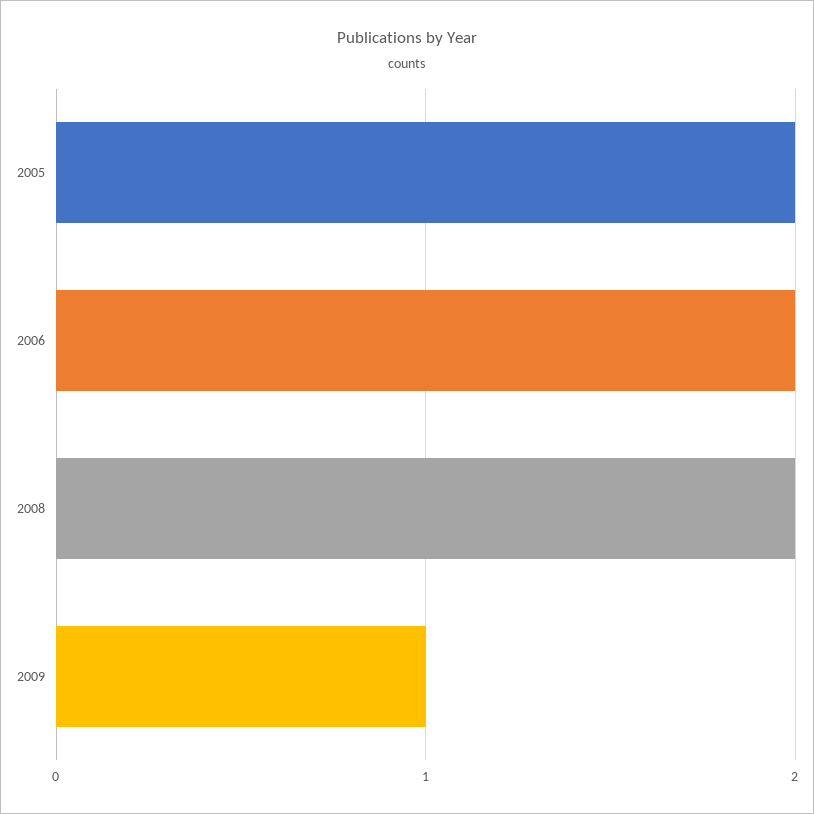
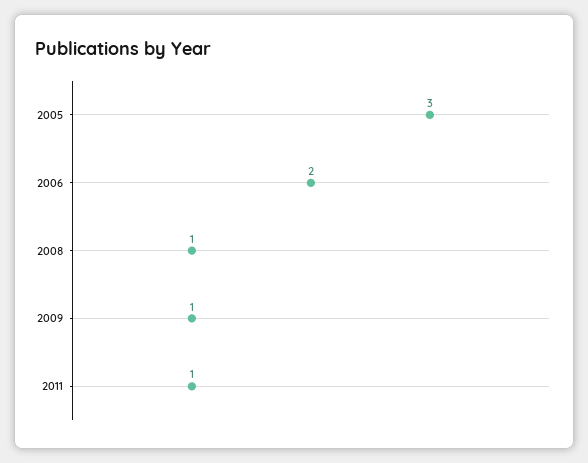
2005: 2 -> 3
2008: 2 -> 1
2011: none -> 1

